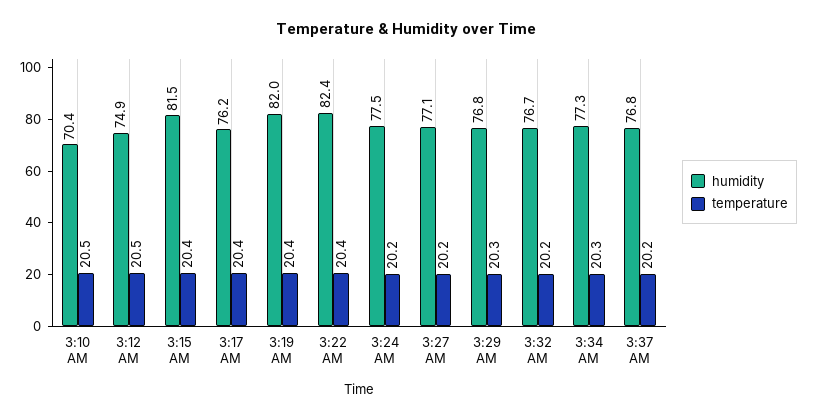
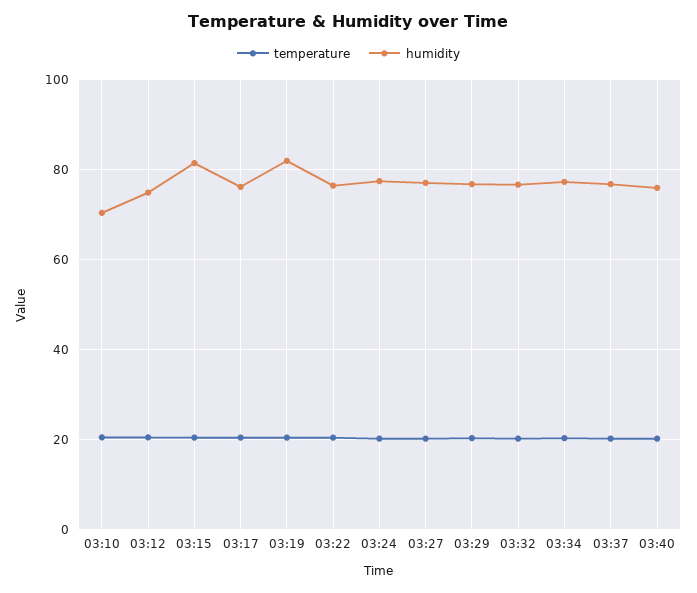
humidity, 3:22 AM: 82.4 -> 76
temperature, 03:40: none -> 20
humidity, 03:40: none -> 76

